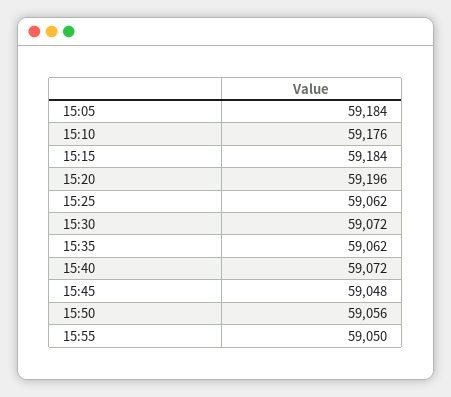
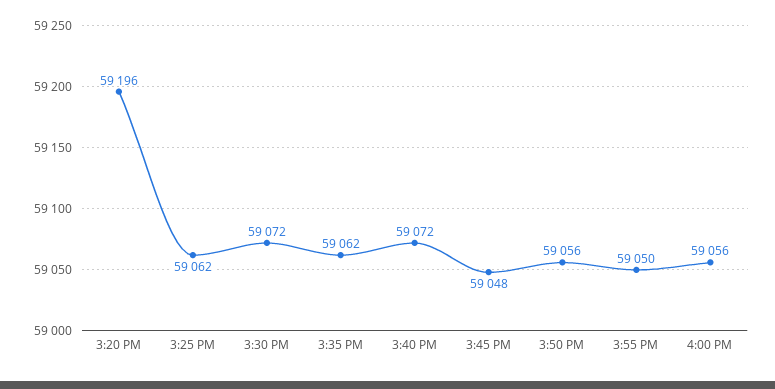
15:05: 59184 -> none
15:10: 59176 -> none
15:15: 59184 -> none
4:00 PM: none -> 59056

